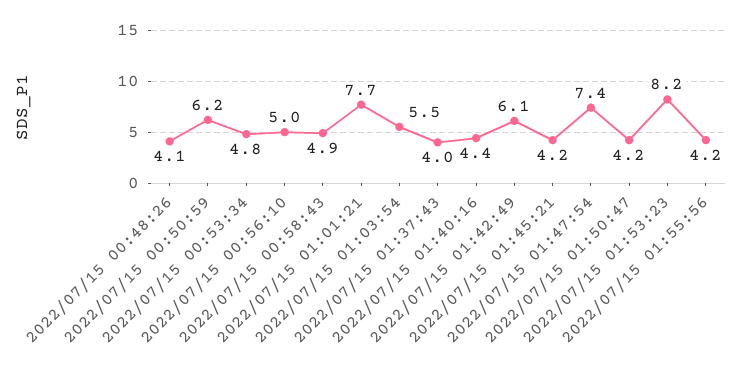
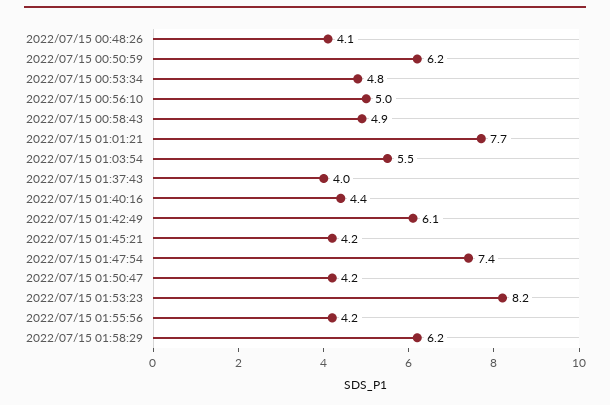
2022/07/15 01:58:29: none -> 6.2

